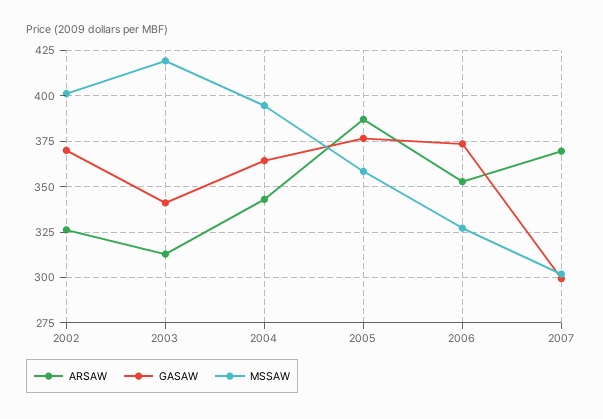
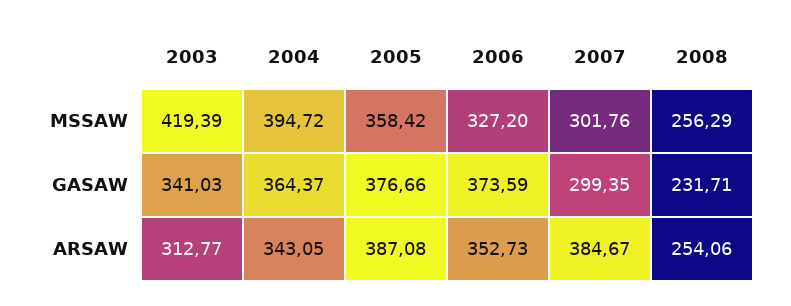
ARSAW, 2002: 325 -> none
GASAW, 2002: 370 -> none
MSSAW, 2002: 400 -> none
ARSAW, 2007: 370 -> 384.67
MSSAW, 2008: none -> 256.29
GASAW, 2008: none -> 231.71
ARSAW, 2008: none -> 254.06

